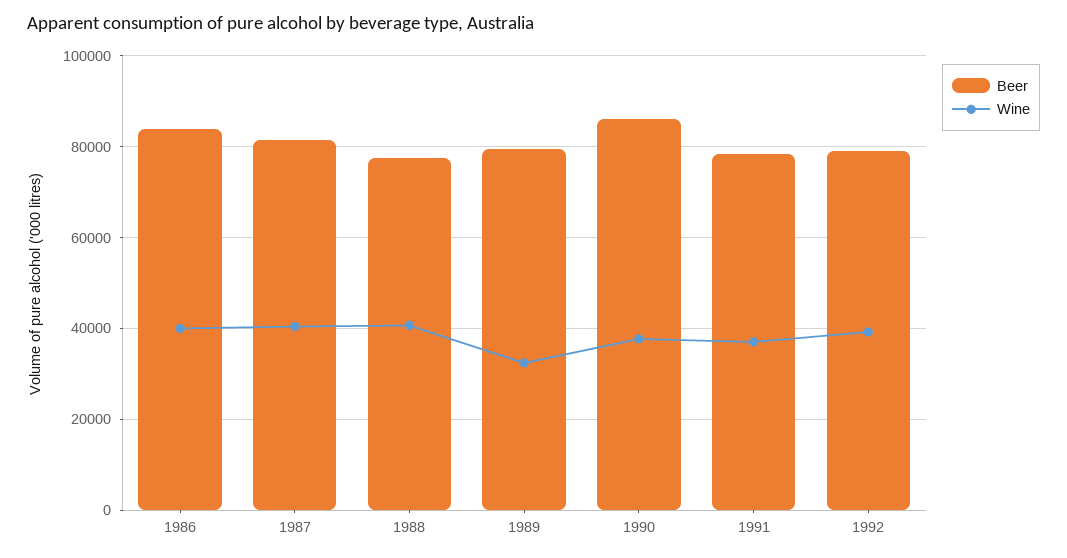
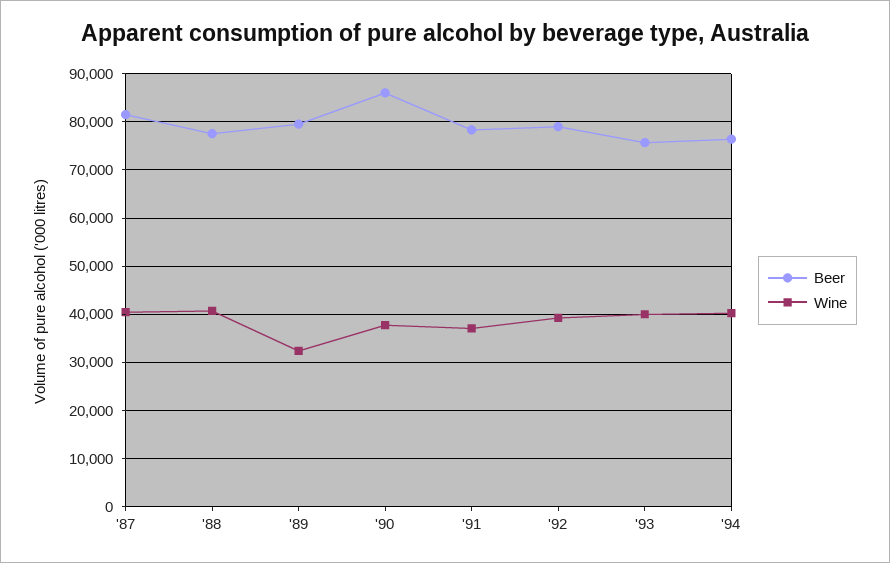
Beer, 1986: 84000 -> none
Wine, 1986: 40000 -> none
Beer, '93: none -> 76000
Wine, '93: none -> 40000
Beer, '94: none -> 76000
Wine, '94: none -> 40000

